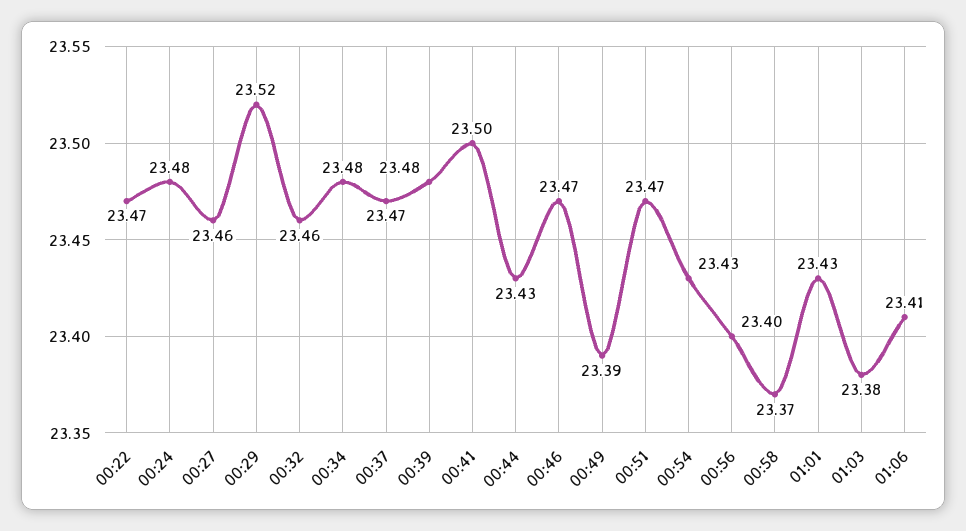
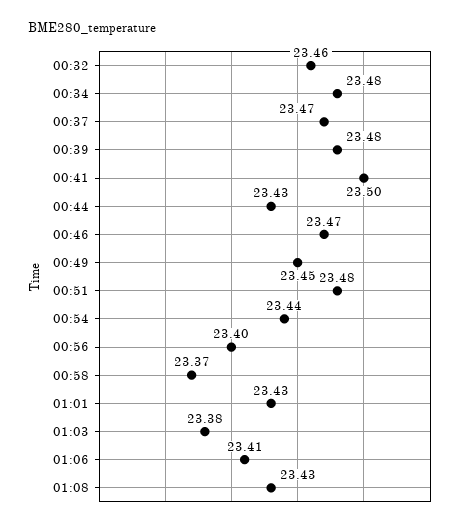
00:22: 23.47 -> none
00:24: 23.48 -> none
00:27: 23.46 -> none
00:29: 23.52 -> none
00:49: 23.39 -> 23.45
00:51: 23.47 -> 23.48
00:54: 23.43 -> 23.44
01:08: none -> 23.43

